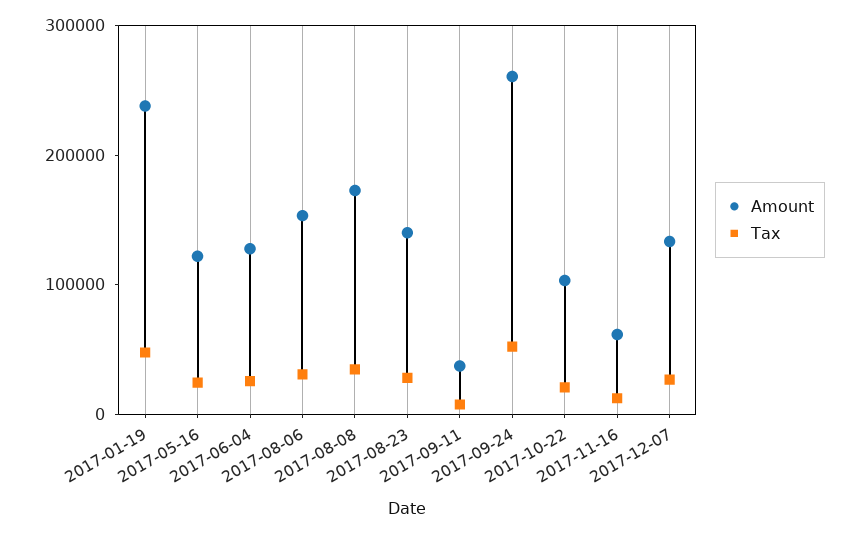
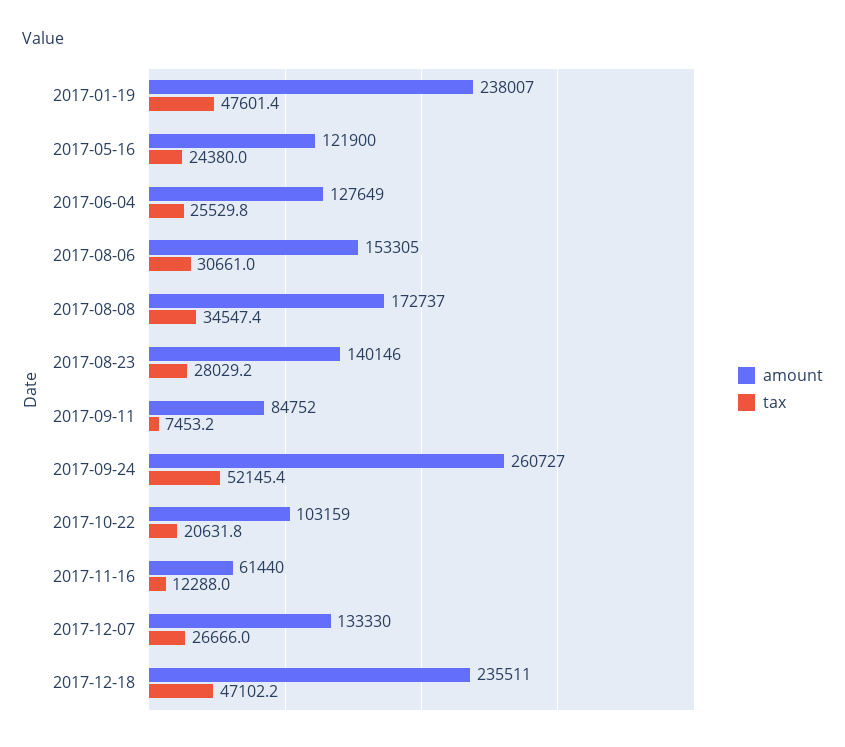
Amount, 2017-09-11: 40000 -> 84752
Amount, 2017-12-18: none -> 235511
Tax, 2017-12-18: none -> 47102.2

